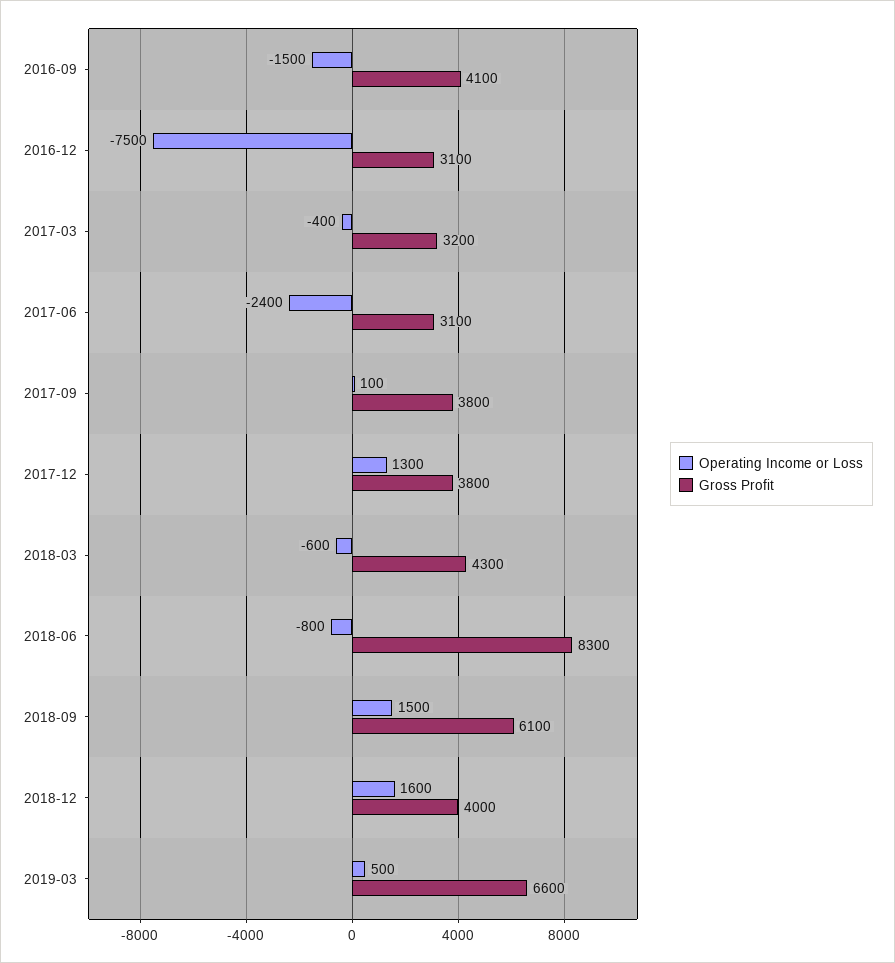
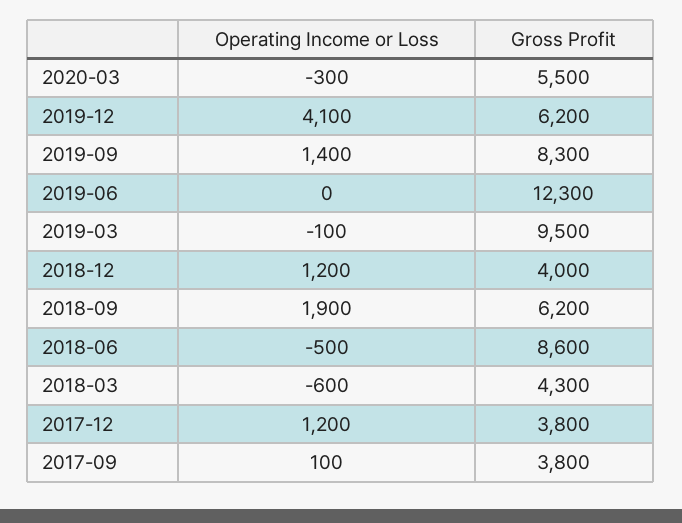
Operating Income or Loss, 2016-09: -1500 -> none
Gross Profit, 2016-09: 4100 -> none
Operating Income or Loss, 2016-12: -7500 -> none
Gross Profit, 2016-12: 3100 -> none
Operating Income or Loss, 2017-03: -400 -> none
Gross Profit, 2017-03: 3200 -> none
Operating Income or Loss, 2017-06: -2400 -> none
Gross Profit, 2017-06: 3100 -> none
Operating Income or Loss, 2017-12: 1300 -> 1200
Operating Income or Loss, 2018-06: -800 -> -500
Gross Profit, 2018-06: 8300 -> 8600
Operating Income or Loss, 2018-09: 1500 -> 1900
Gross Profit, 2018-09: 6100 -> 6200
Operating Income or Loss, 2018-12: 1600 -> 1200
Operating Income or Loss, 2019-03: 500 -> -100
Gross Profit, 2019-03: 6600 -> 9500
Operating Income or Loss, 2020-03: none -> -300
Gross Profit, 2020-03: none -> 5500
Operating Income or Loss, 2019-12: none -> 4100
Gross Profit, 2019-12: none -> 6200
Operating Income or Loss, 2019-09: none -> 1400
Gross Profit, 2019-09: none -> 8300
Operating Income or Loss, 2019-06: none -> 0
Gross Profit, 2019-06: none -> 12300

